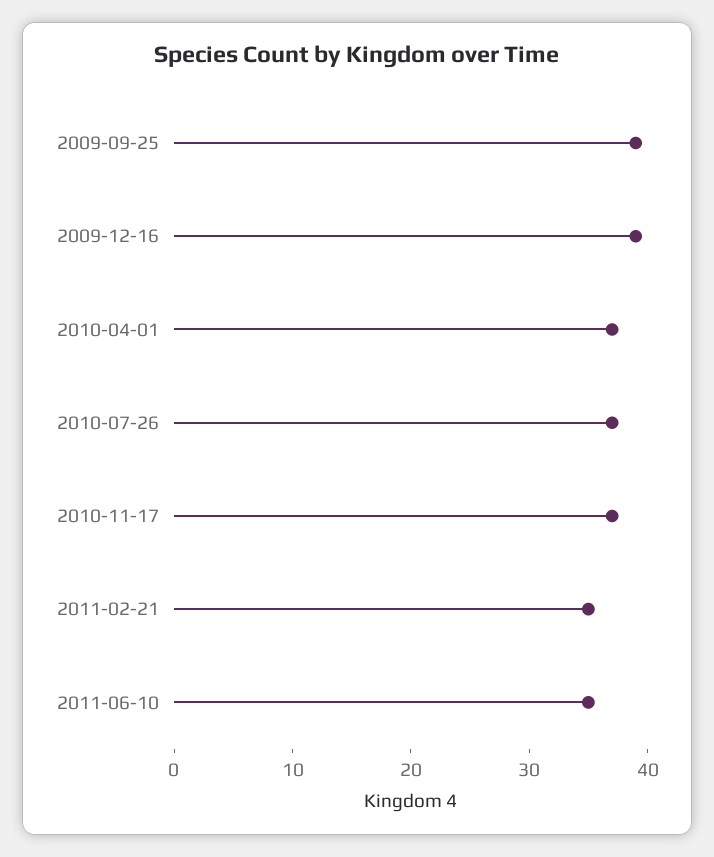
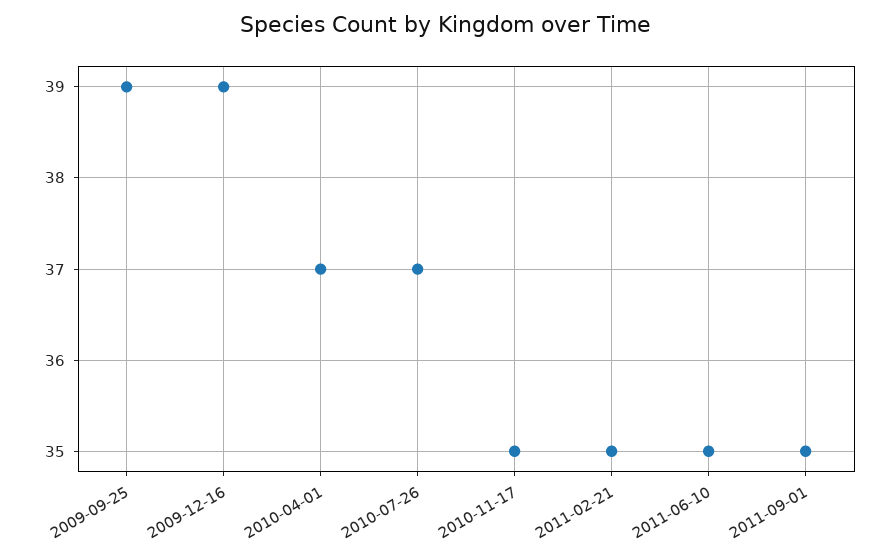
2010-11-17: 37 -> 35
2011-09-01: none -> 35

